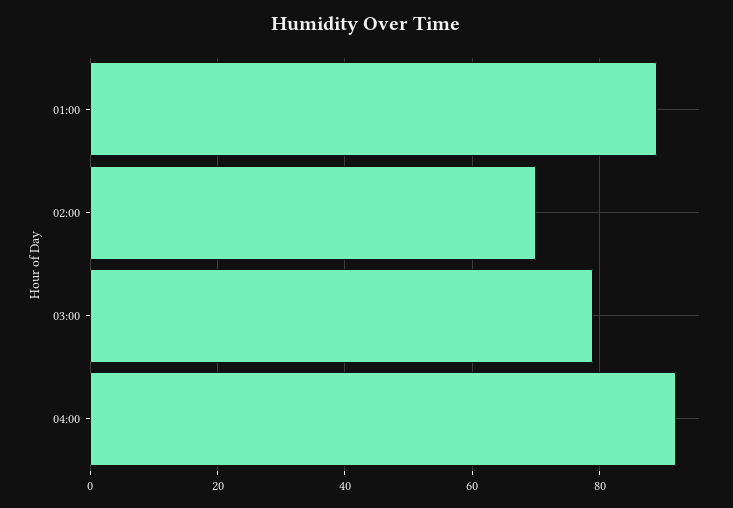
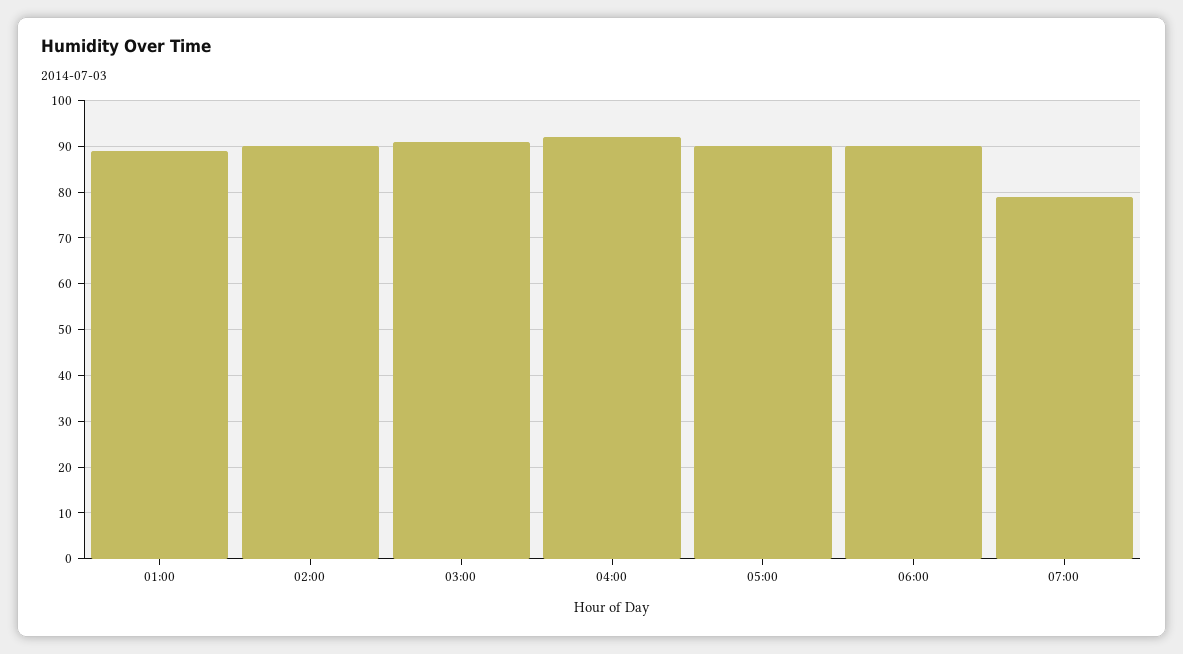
02:00: 70 -> 90
03:00: 80 -> 90
05:00: none -> 90
06:00: none -> 90
07:00: none -> 80

